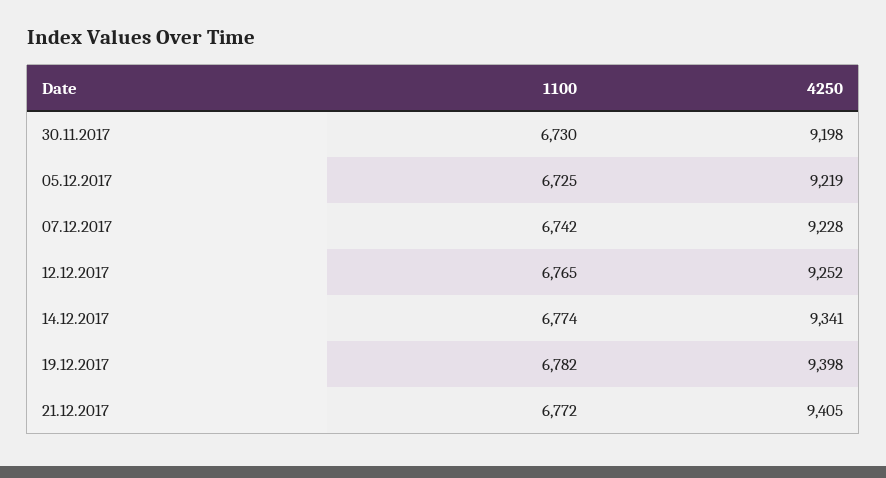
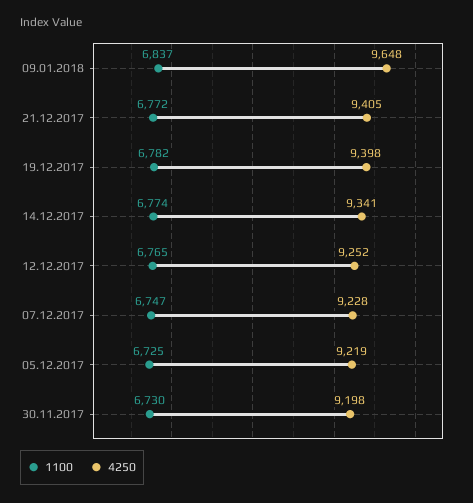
1100, 07.12.2017: 6742 -> 6747
1100, 09.01.2018: none -> 6837
4250, 09.01.2018: none -> 9648

